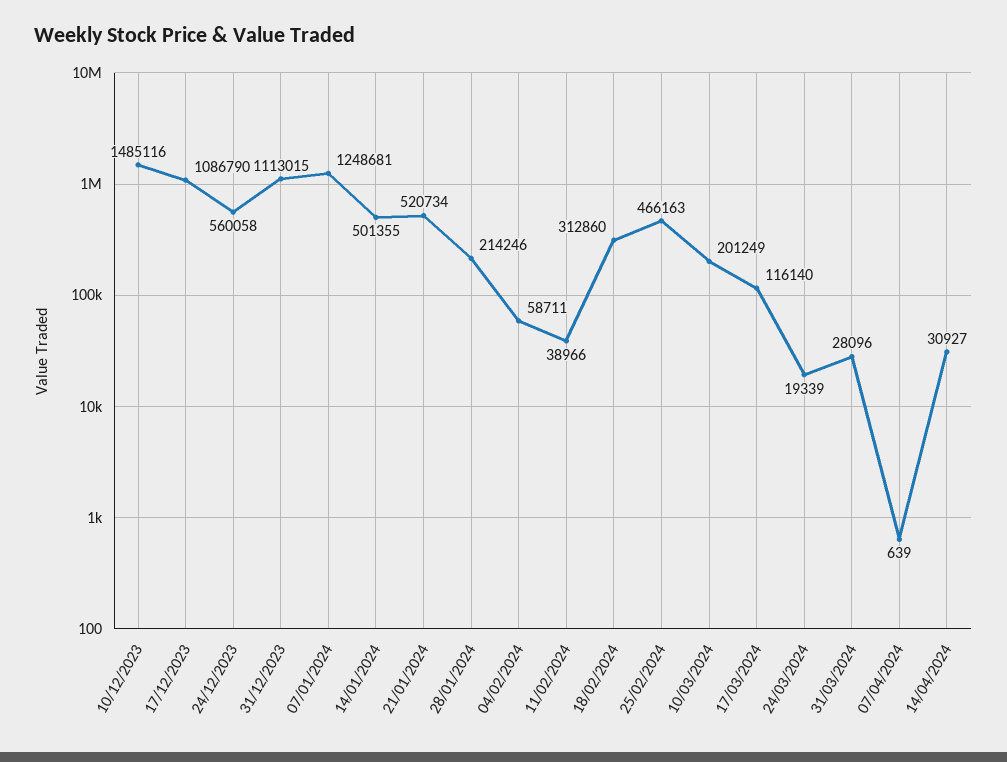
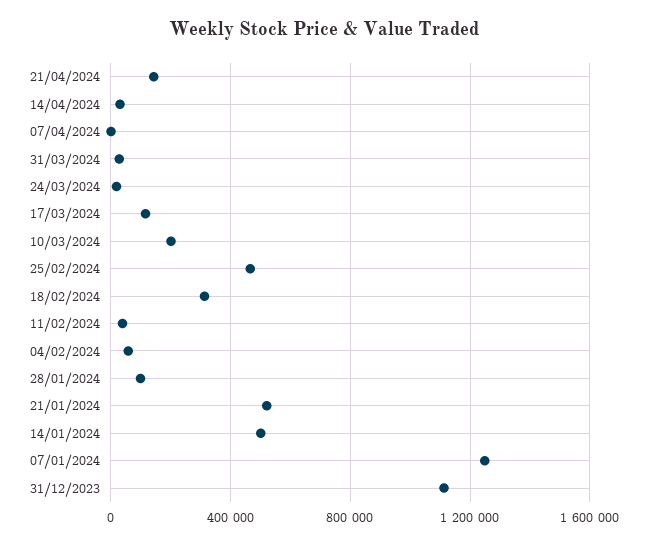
10/12/2023: 1485116 -> none
17/12/2023: 1086790 -> none
24/12/2023: 560058 -> none
28/01/2024: 214246 -> 100000
21/04/2024: none -> 150000

